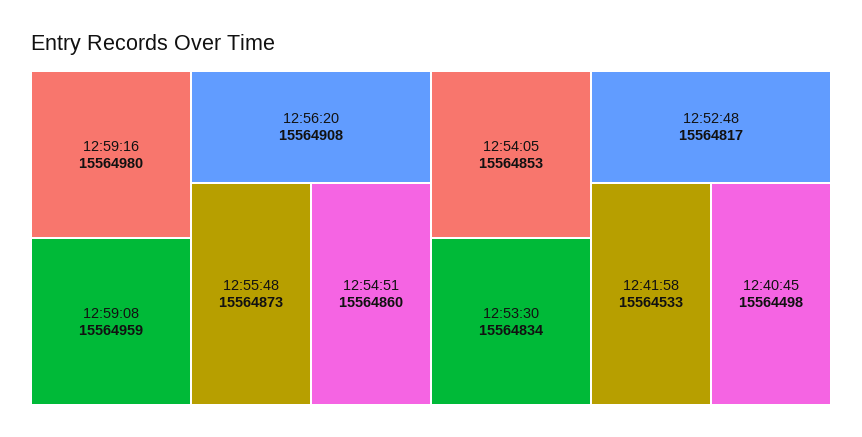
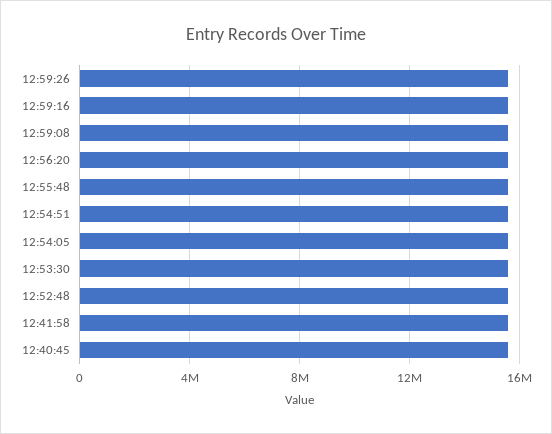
12:59:26: none -> 15500000

